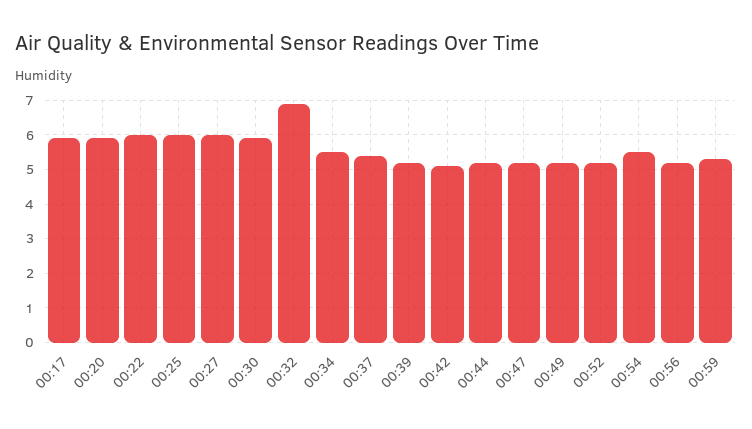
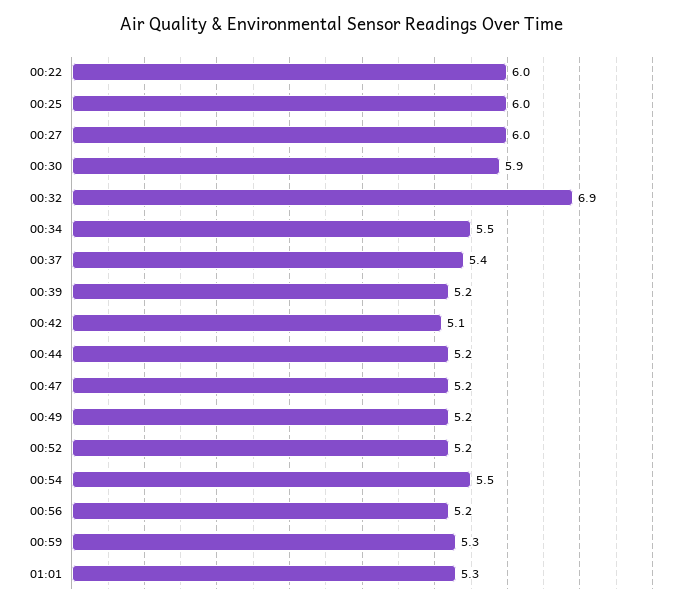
00:17: 6 -> none
00:20: 6 -> none
01:01: none -> 5.3

